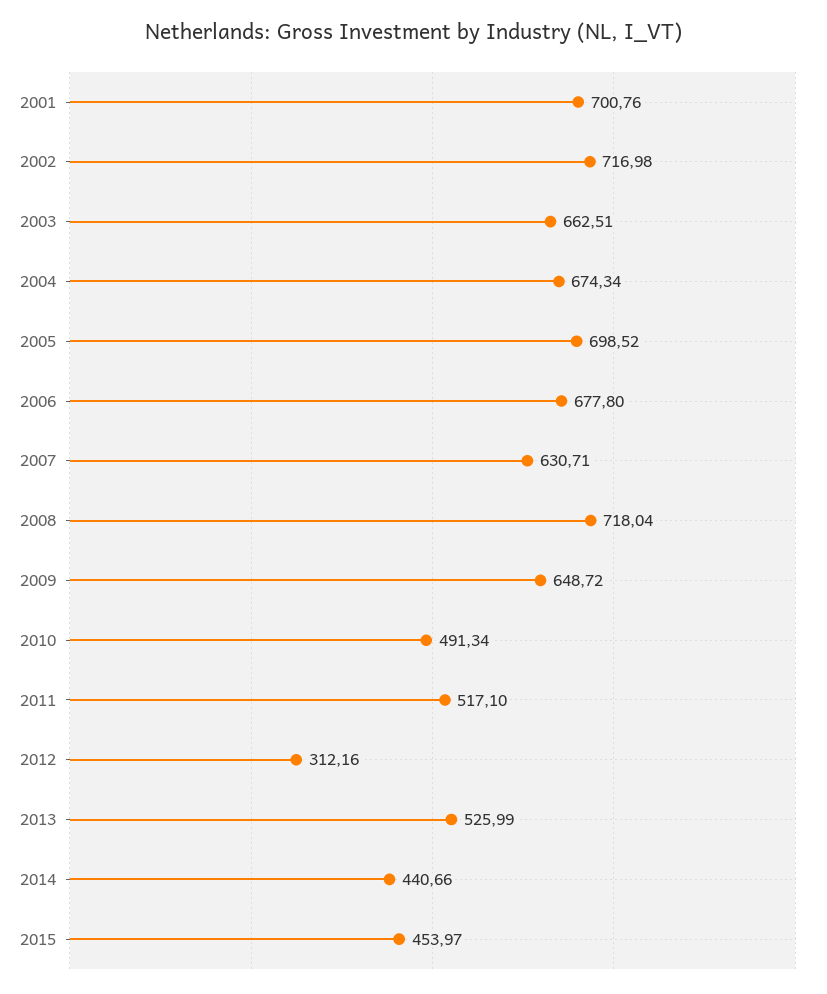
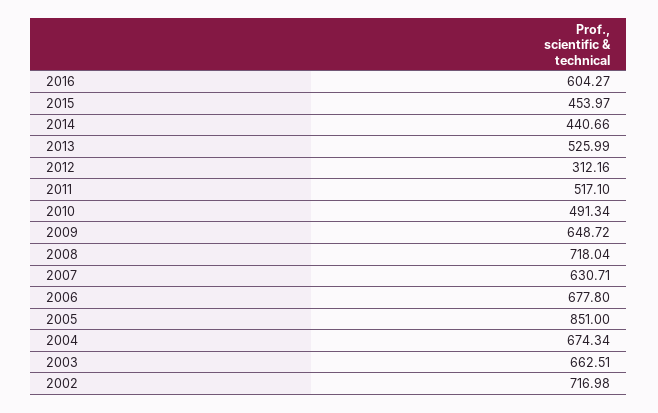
2001: 700.76 -> none
2005: 698.52 -> 851
2016: none -> 604.27

